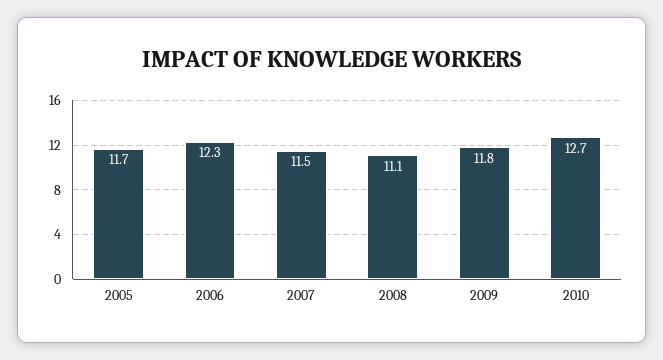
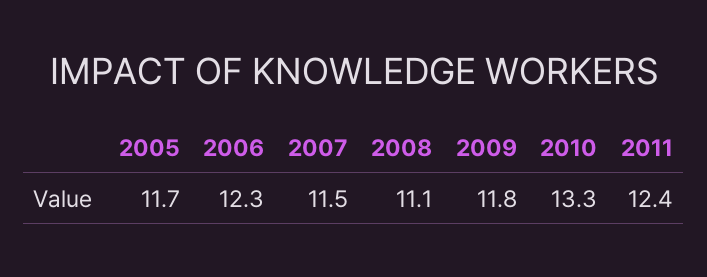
2010: 12.7 -> 13.3
2011: none -> 12.4

